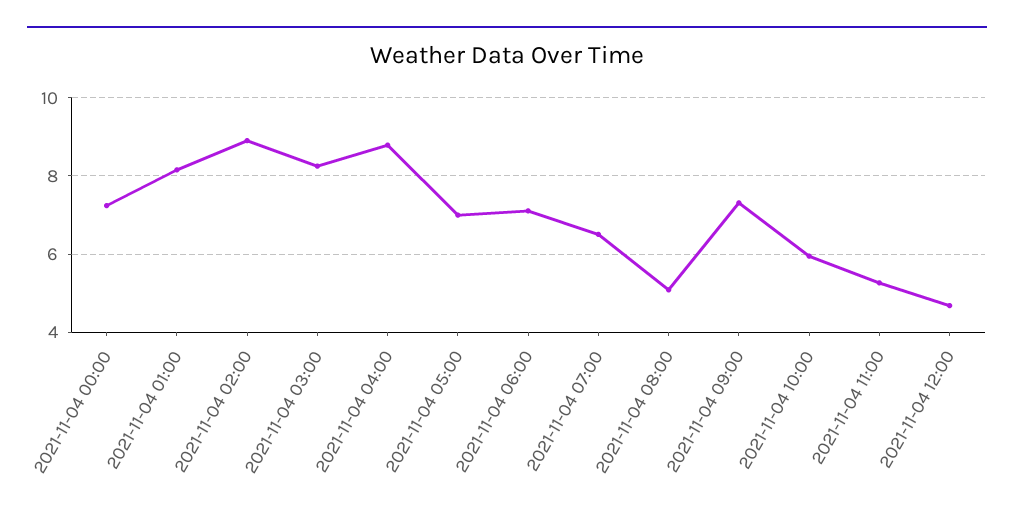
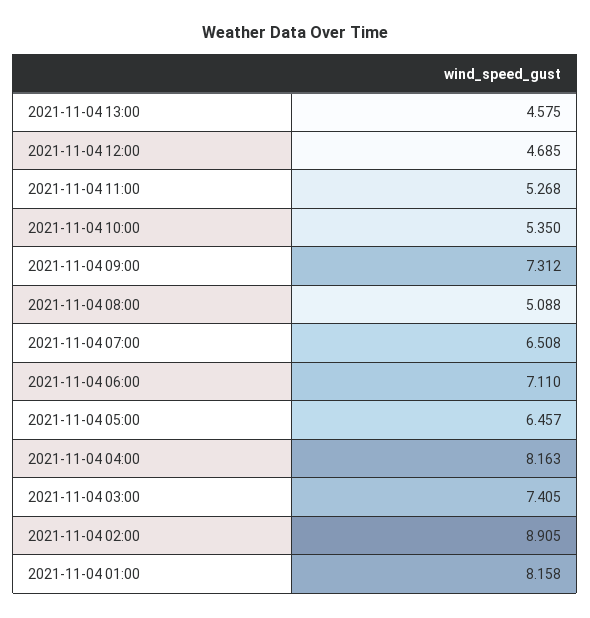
2021-11-04 00:00: 7.2 -> none
2021-11-04 03:00: 8.2 -> 7.405
2021-11-04 04:00: 8.8 -> 8.163
2021-11-04 05:00: 7 -> 6.457
2021-11-04 10:00: 6 -> 5.35
2021-11-04 13:00: none -> 4.575

